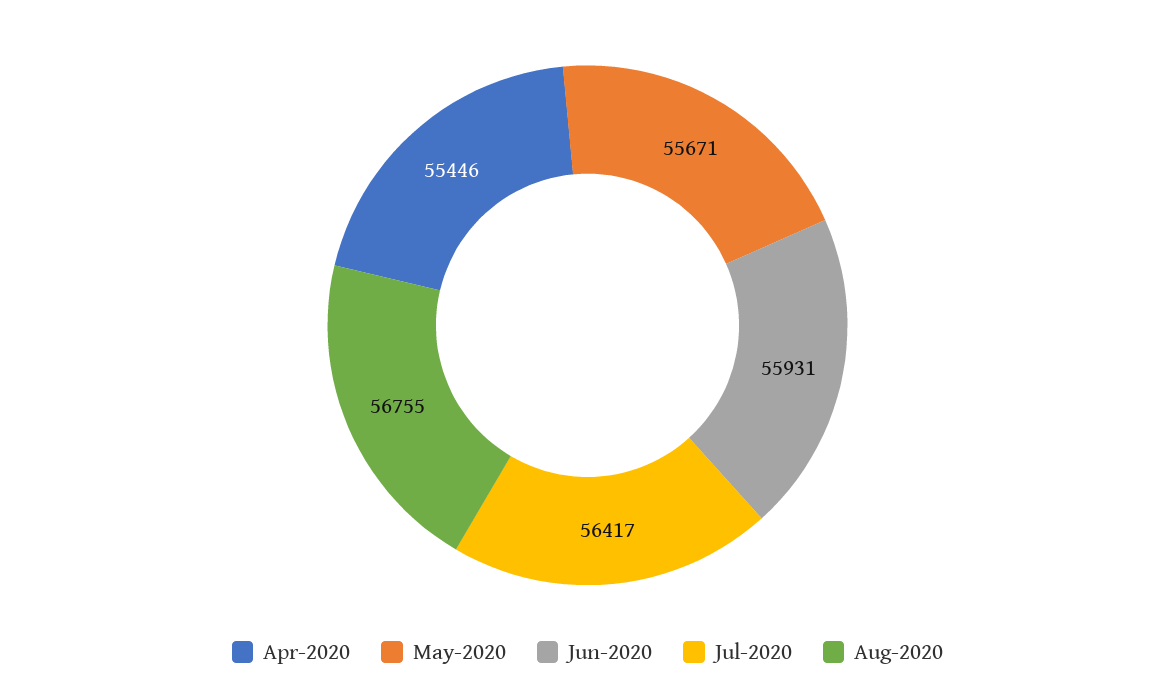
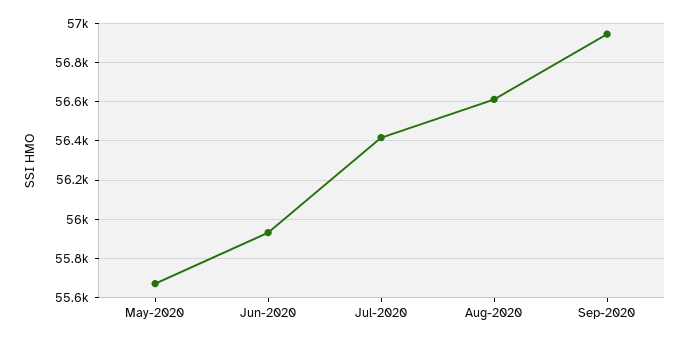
Apr-2020: 55446 -> none
Aug-2020: 56755 -> 56600
Sep-2020: none -> 56950

